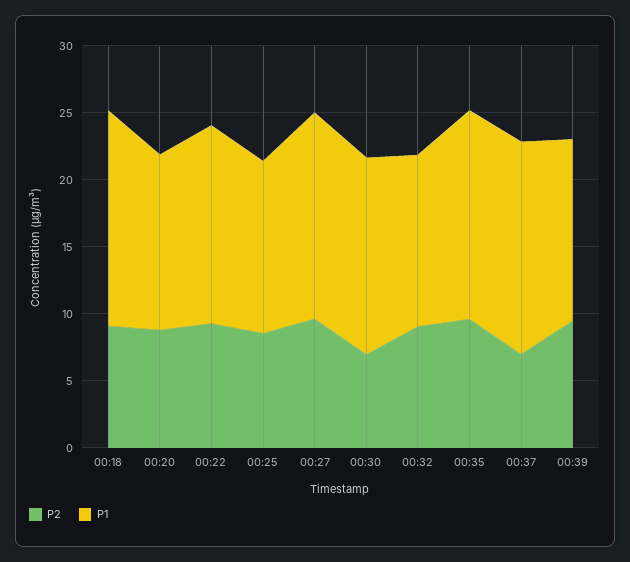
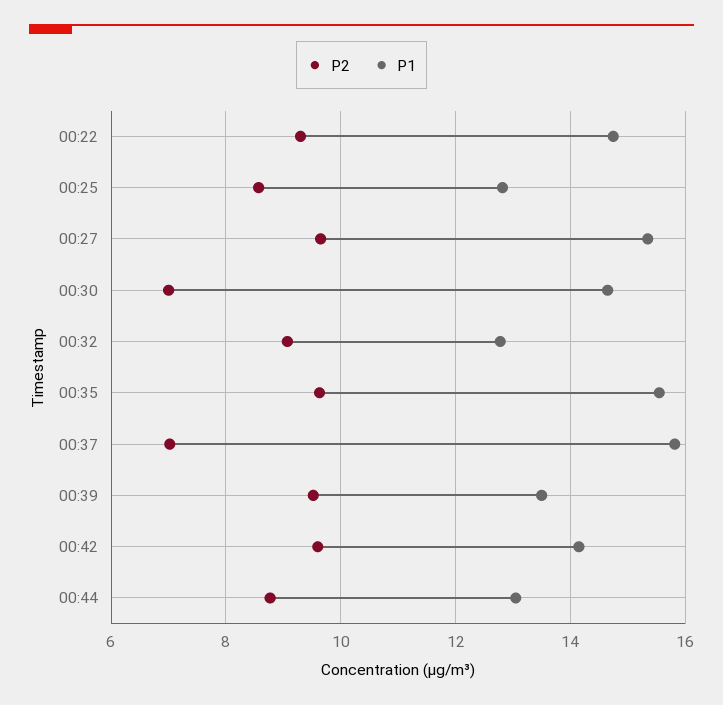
P2, 00:18: 9 -> none
P1, 00:18: 16 -> none
P2, 00:20: 9 -> none
P1, 00:20: 13 -> none
P2, 00:42: none -> 9.6
P1, 00:42: none -> 14.2
P2, 00:44: none -> 8.8
P1, 00:44: none -> 13

